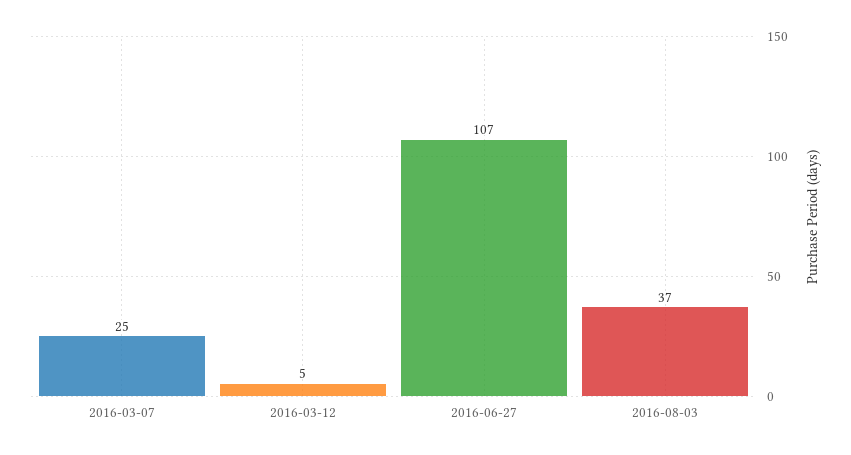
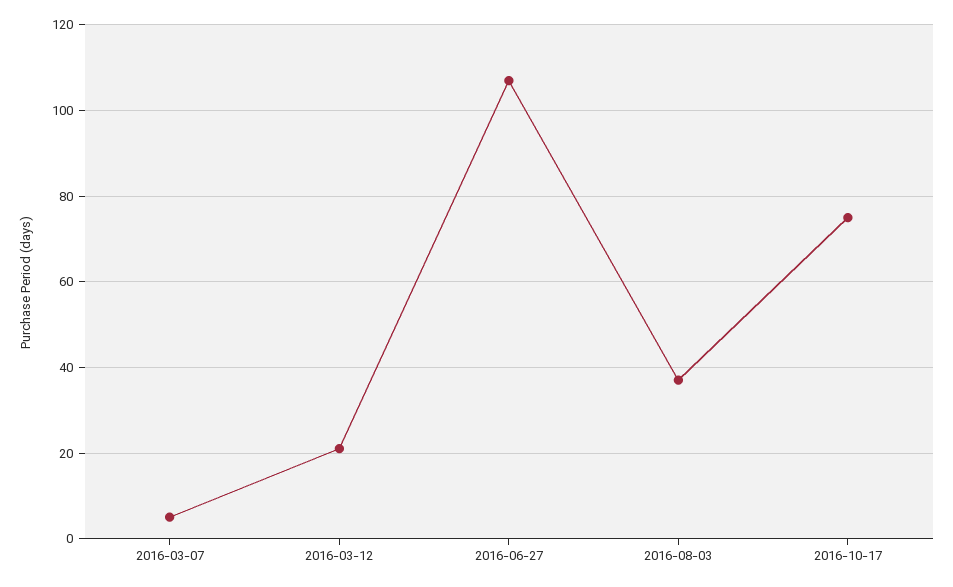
2016-03-07: 25 -> 5
2016-03-12: 5 -> 20
2016-10-17: none -> 75

